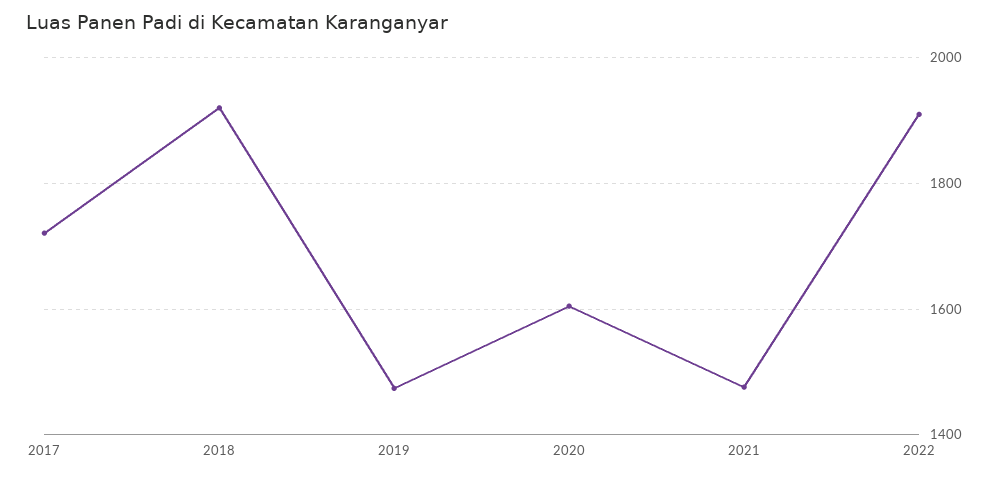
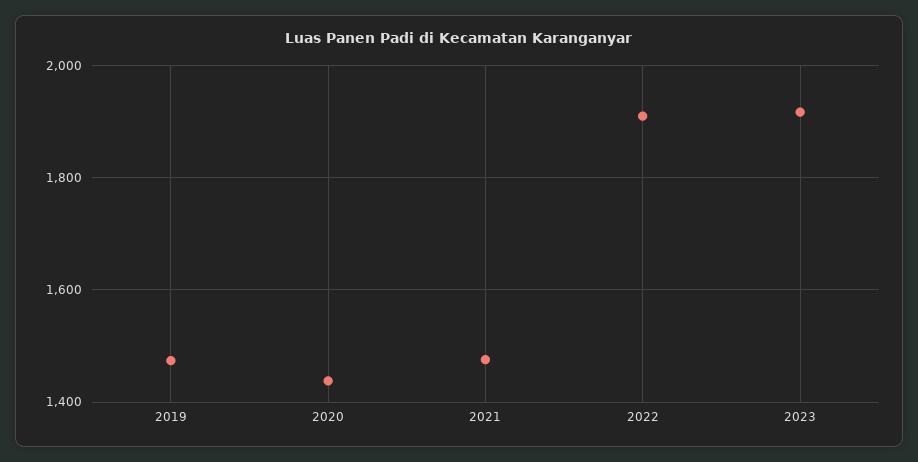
2017: 1720 -> none
2018: 1920 -> none
2020: 1600 -> 1440
2023: none -> 1920

